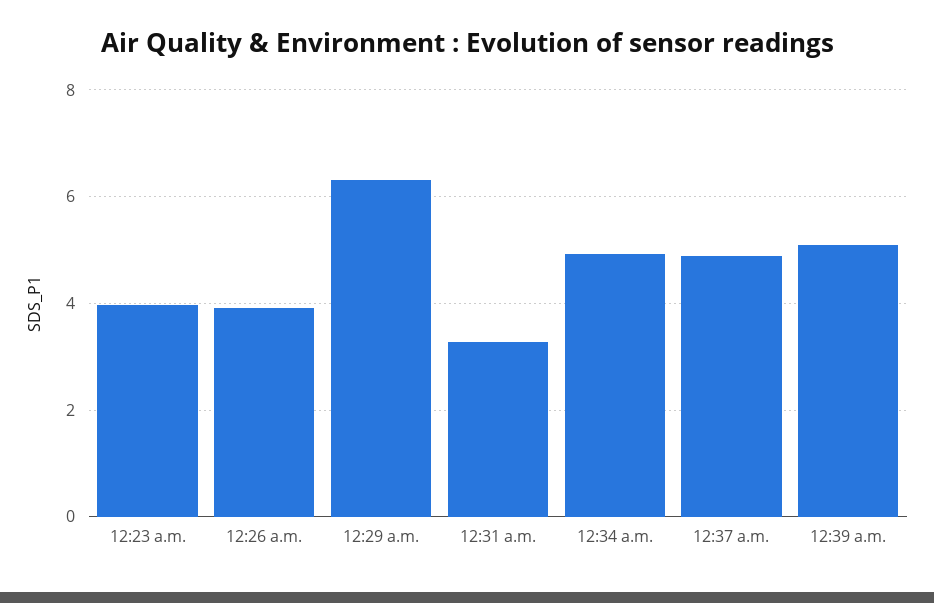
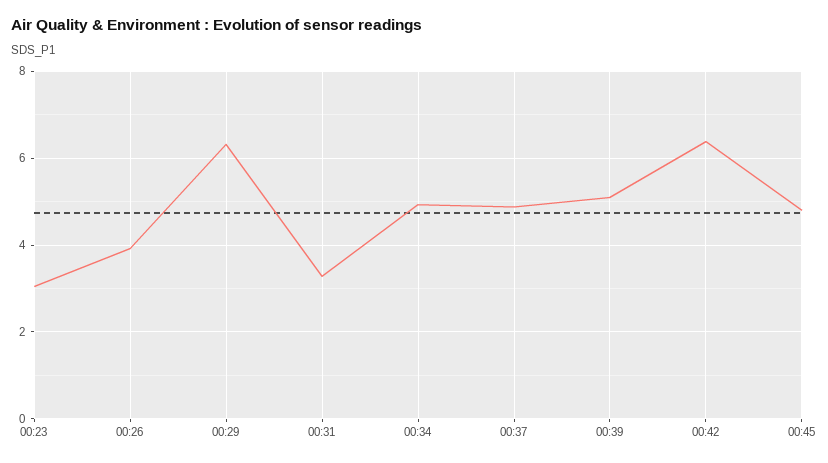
12:23 a.m.: 4 -> 3
00:42: none -> 6.4
00:45: none -> 4.8

